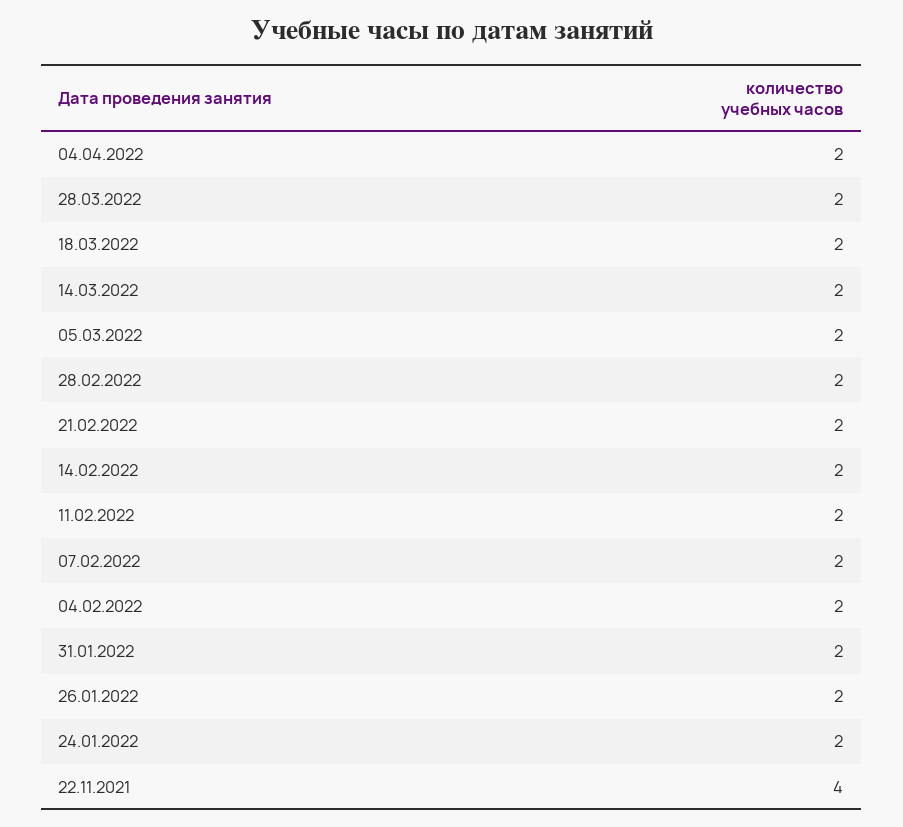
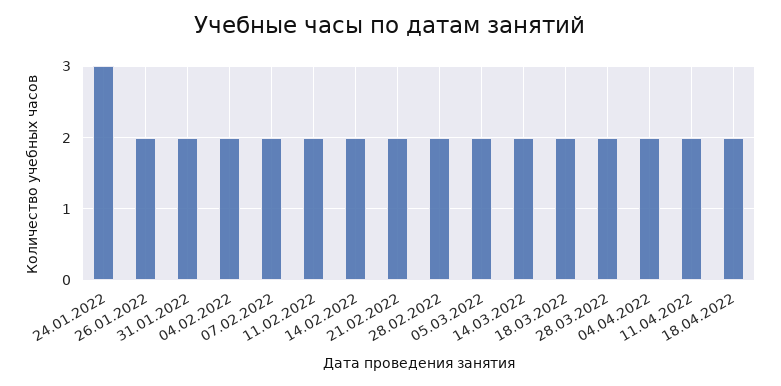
24.01.2022: 2 -> 3
22.11.2021: 4 -> none
11.04.2022: none -> 2
18.04.2022: none -> 2

